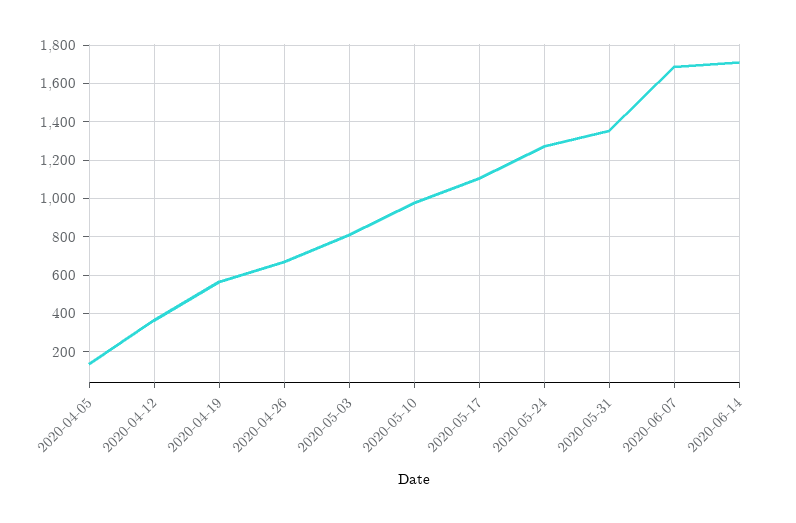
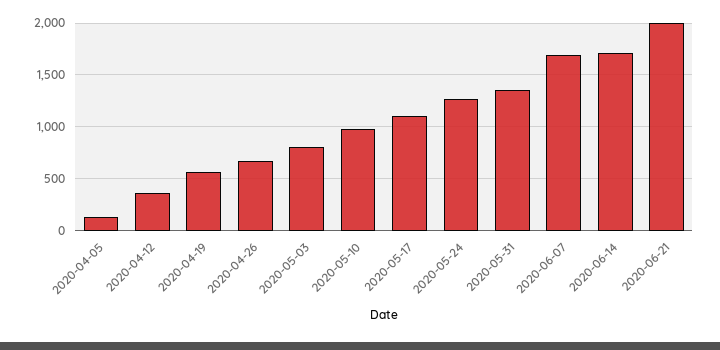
2020-06-21: none -> 2000

